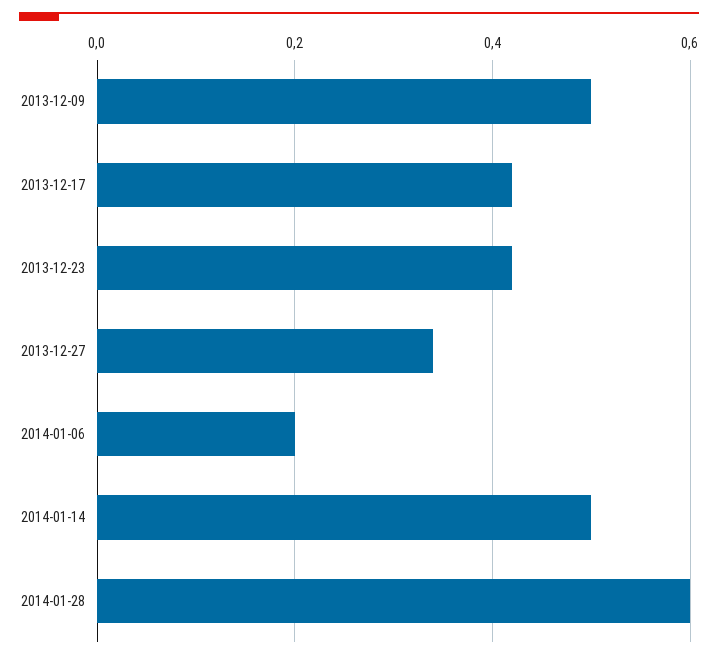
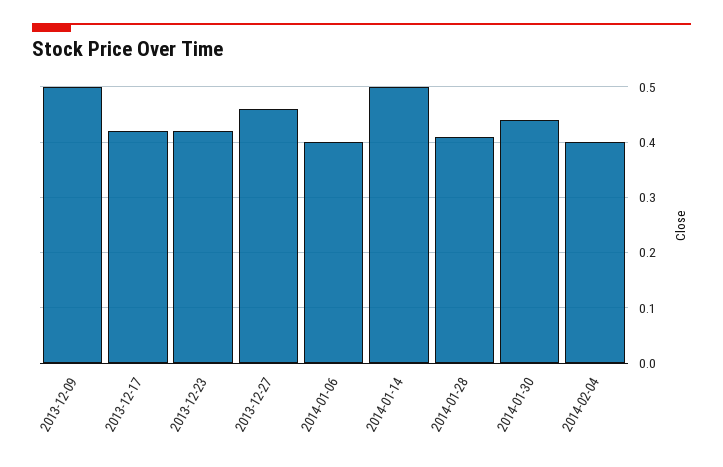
2013-12-27: 0.35 -> 0.45
2014-01-06: 0.2 -> 0.4
2014-01-28: 0.6 -> 0.4
2014-01-30: none -> 0.45
2014-02-04: none -> 0.4

